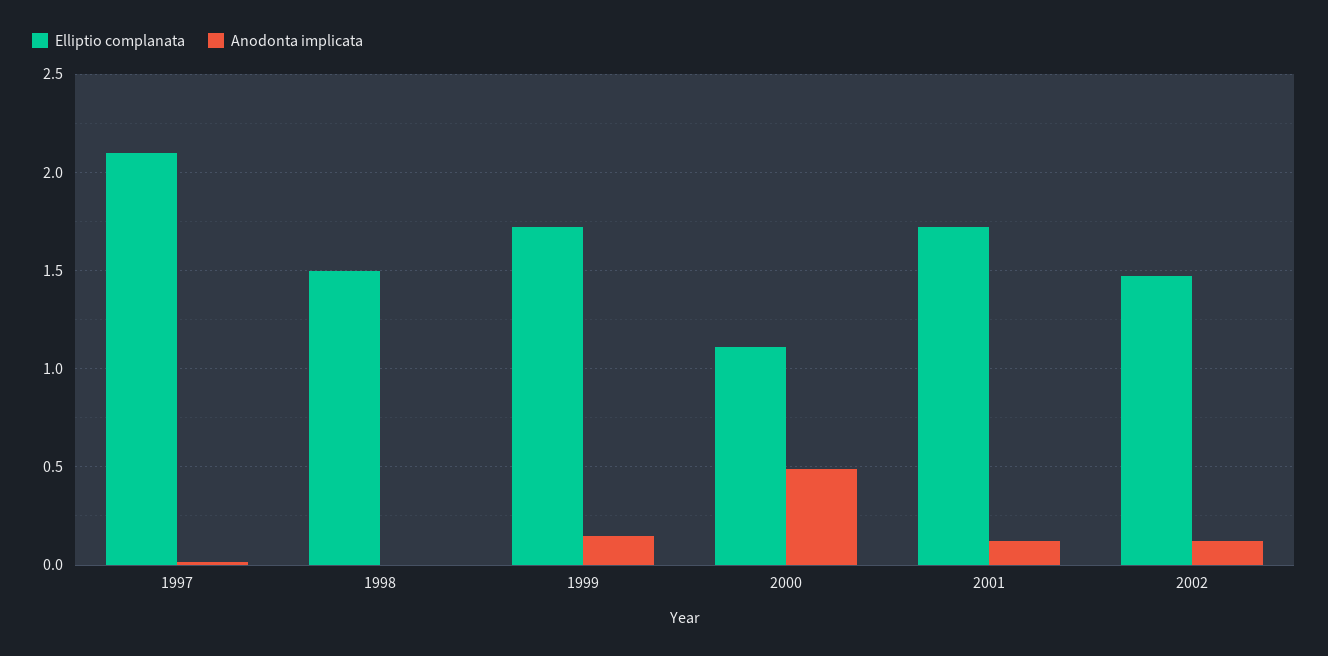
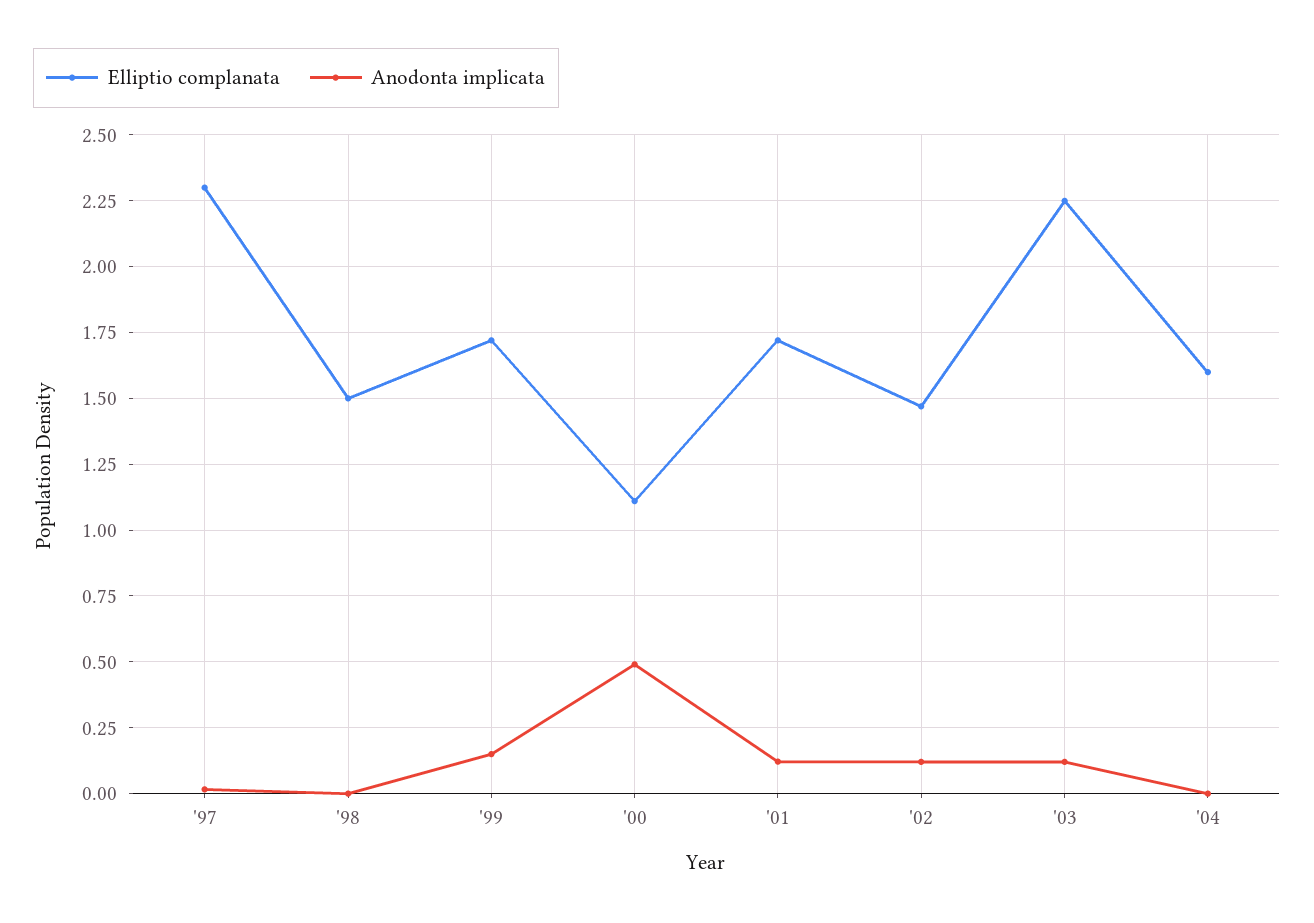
Elliptio complanata, 1997: 2.1 -> 2.3
Elliptio complanata, '03: none -> 2.25
Anodonta implicata, '03: none -> 0.125
Elliptio complanata, '04: none -> 1.6
Anodonta implicata, '04: none -> 0

